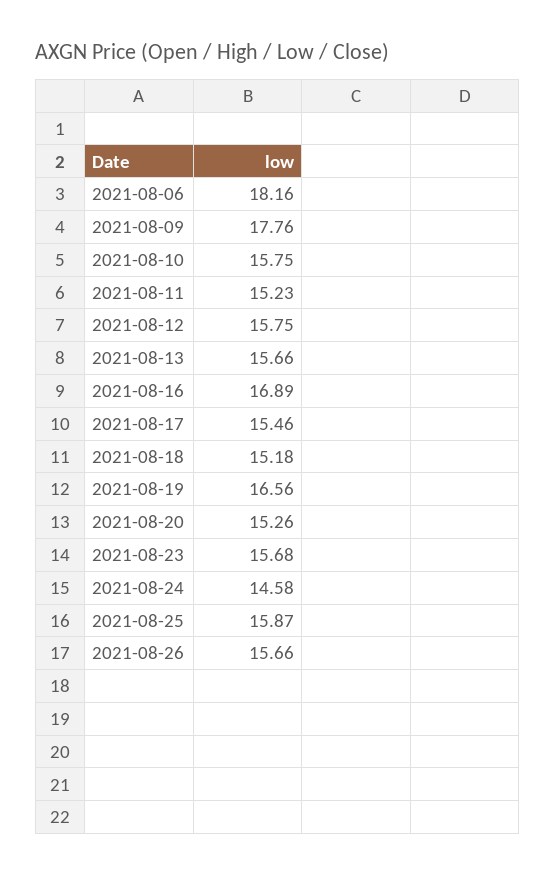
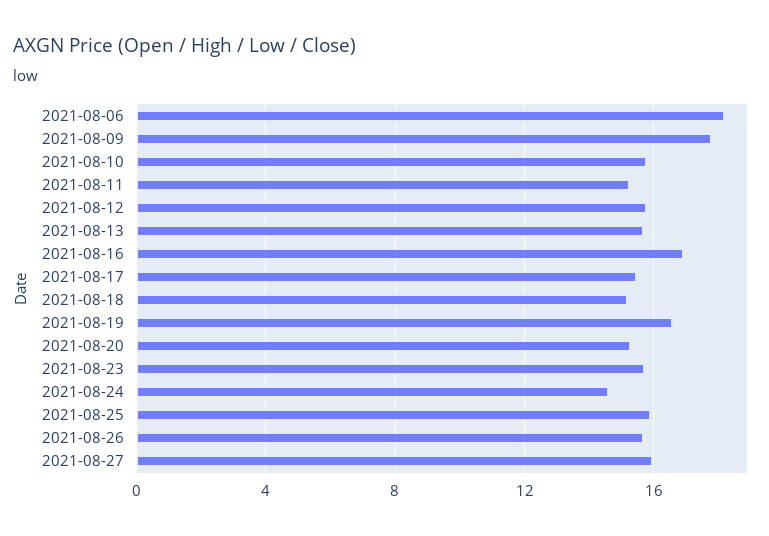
2021-08-27: none -> 16

